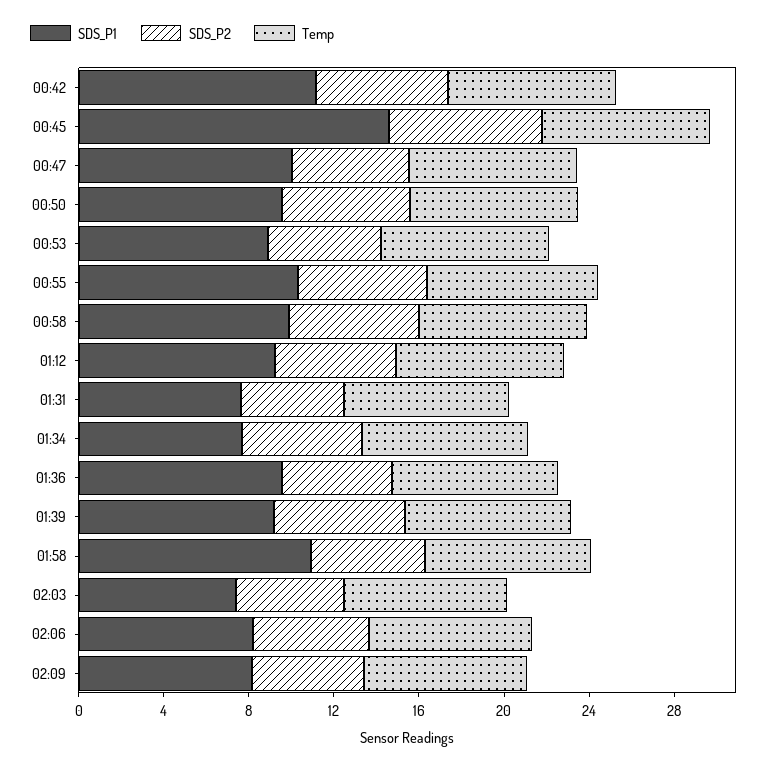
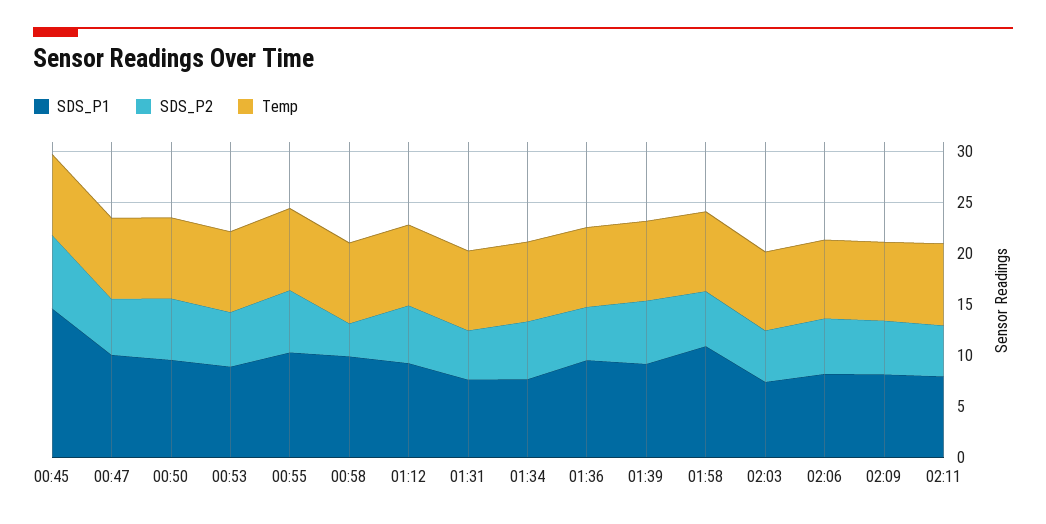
SDS_P1, 00:42: 11 -> none
SDS_P2, 00:42: 6 -> none
Temp, 00:42: 8 -> none
SDS_P2, 00:58: 6 -> 3
SDS_P1, 02:11: none -> 8
SDS_P2, 02:11: none -> 5
Temp, 02:11: none -> 8

